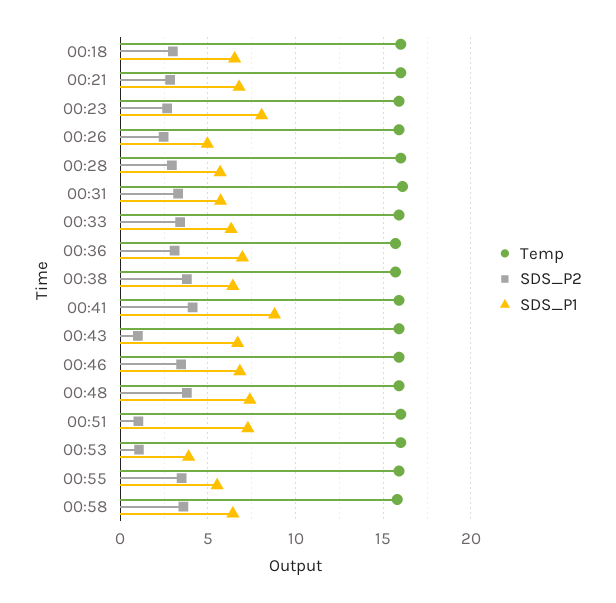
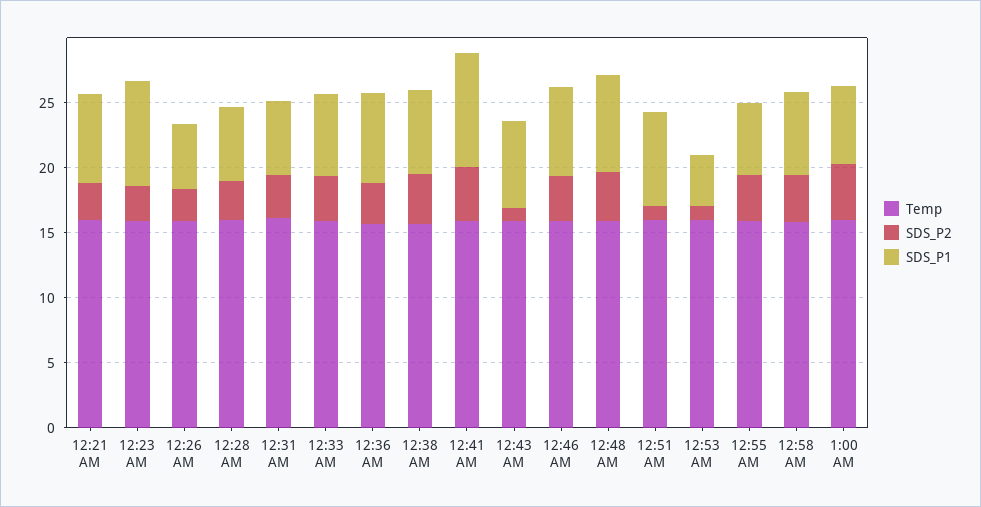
Temp, 00:18: 16 -> none
SDS_P2, 00:18: 3 -> none
SDS_P1, 00:18: 6.5 -> none
Temp, 1:00 AM: none -> 16
SDS_P2, 1:00 AM: none -> 4
SDS_P1, 1:00 AM: none -> 6

